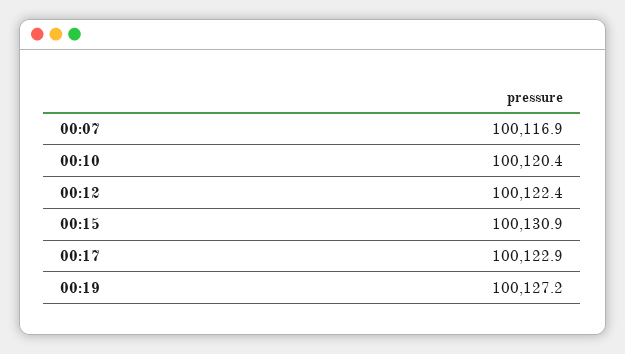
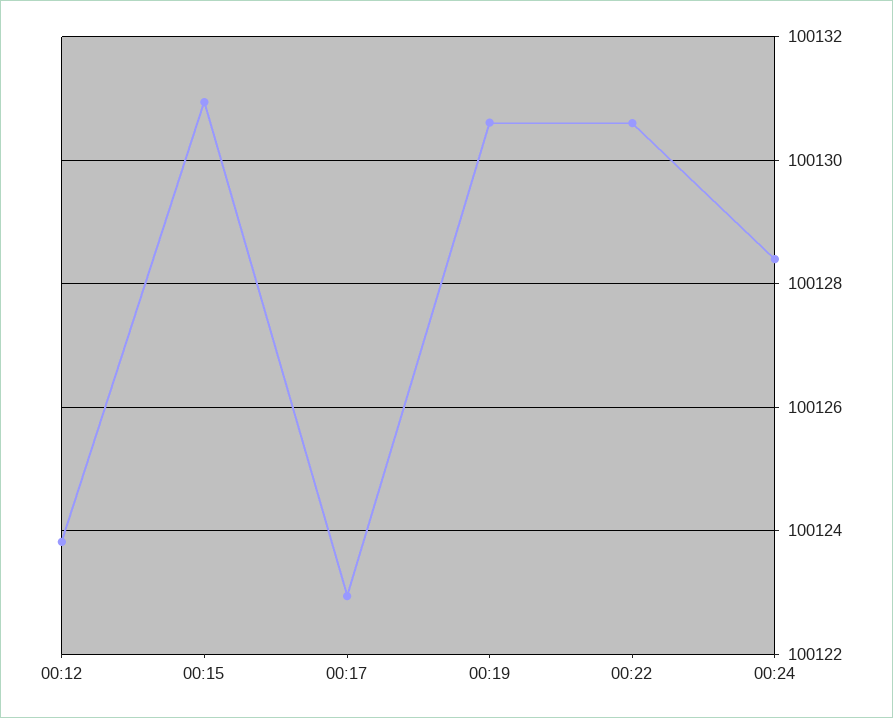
00:07: 100116.9 -> none
00:10: 100120.4 -> none
00:12: 100122.4 -> 100123.8
00:19: 100127.2 -> 100130.6
00:22: none -> 100130.6
00:24: none -> 100128.4

